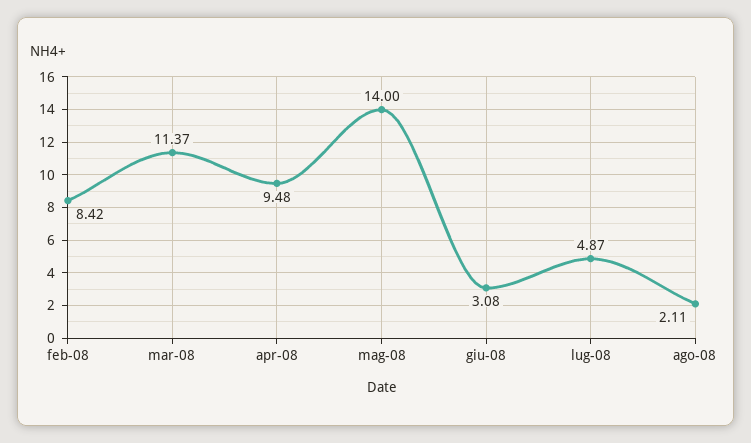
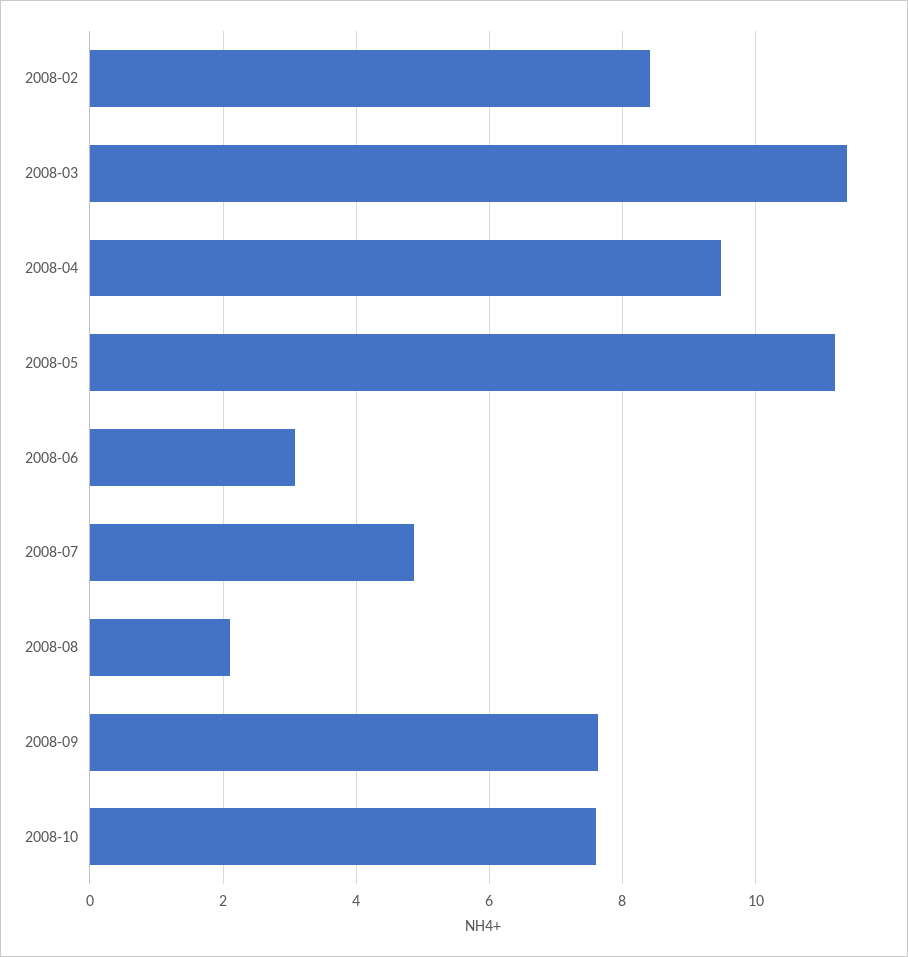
mag-08: 14 -> 11.2
2008-09: none -> 7.6
2008-10: none -> 7.6

